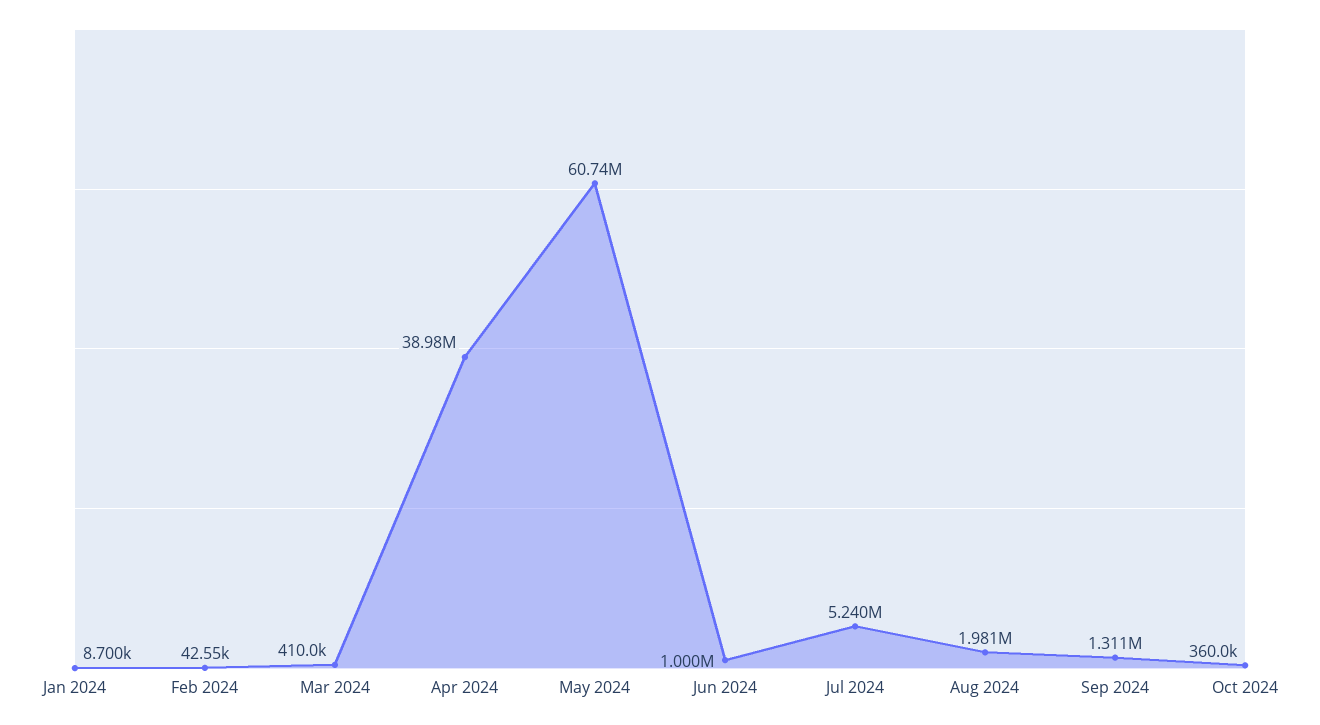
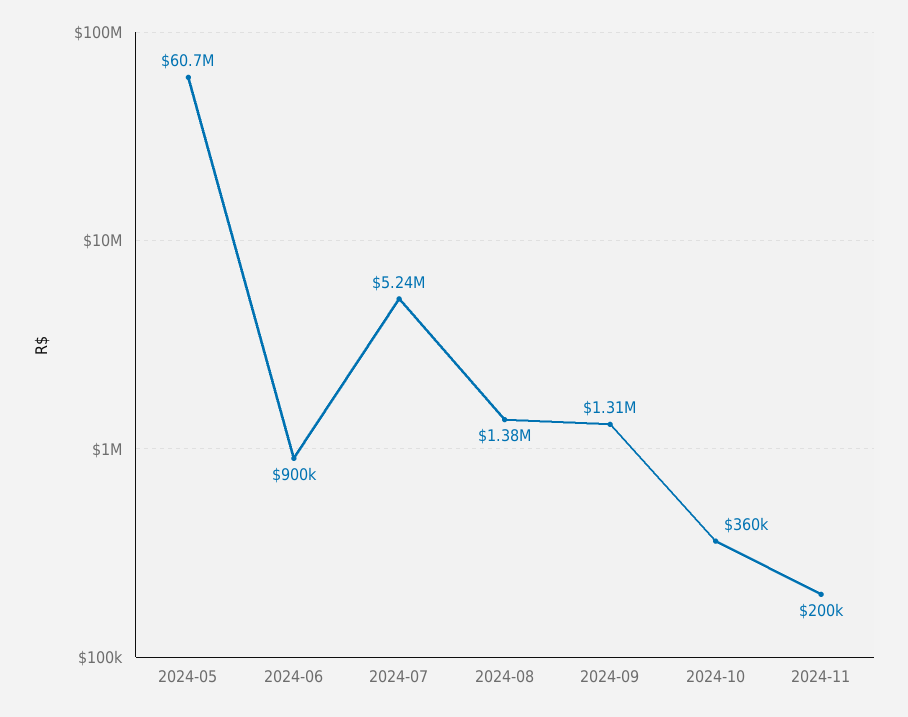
Jan 2024: 8700 -> none
Feb 2024: 42550 -> none
Mar 2024: 410000 -> none
Apr 2024: 38980000 -> none
Jun 2024: 1000000 -> 900000
Aug 2024: 1981000 -> 1380000
2024-11: none -> 200000

